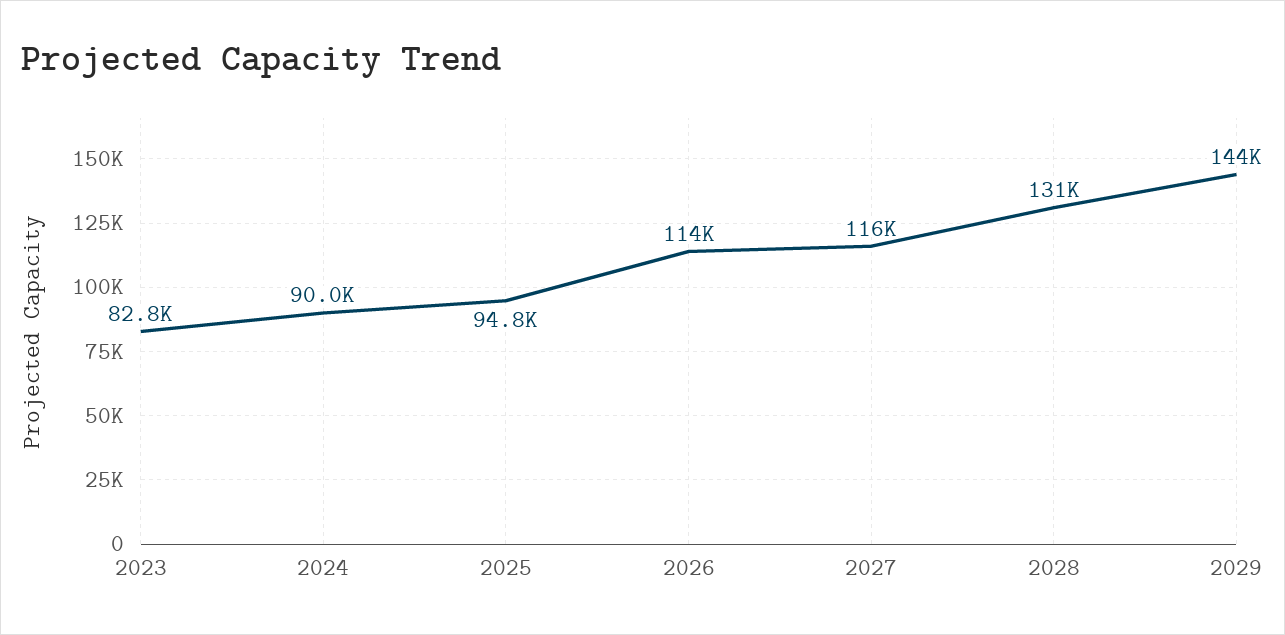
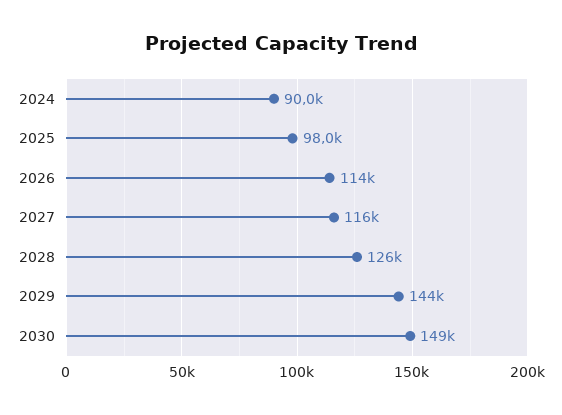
2023: 82800 -> none
2025: 94800 -> 98000
2028: 131000 -> 126000
2030: none -> 149000

